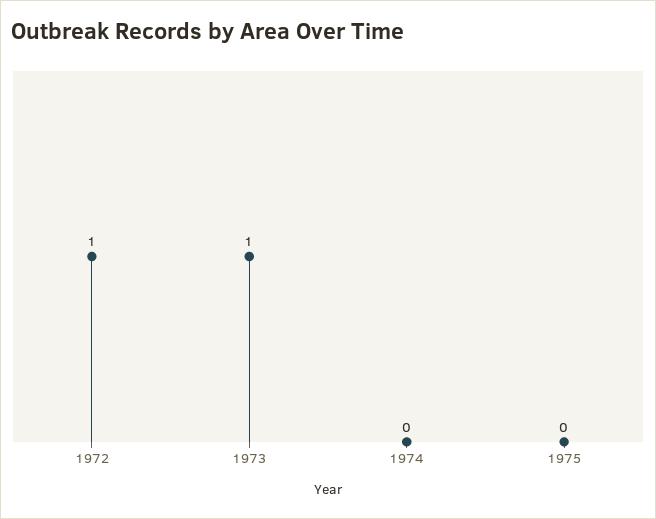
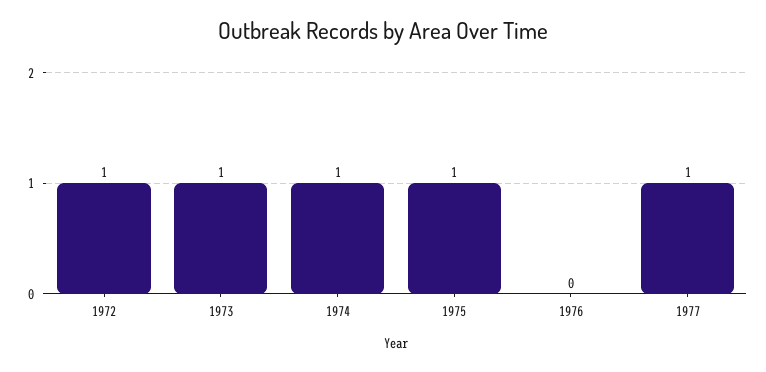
1974: 0 -> 1
1975: 0 -> 1
1976: none -> 0
1977: none -> 1

